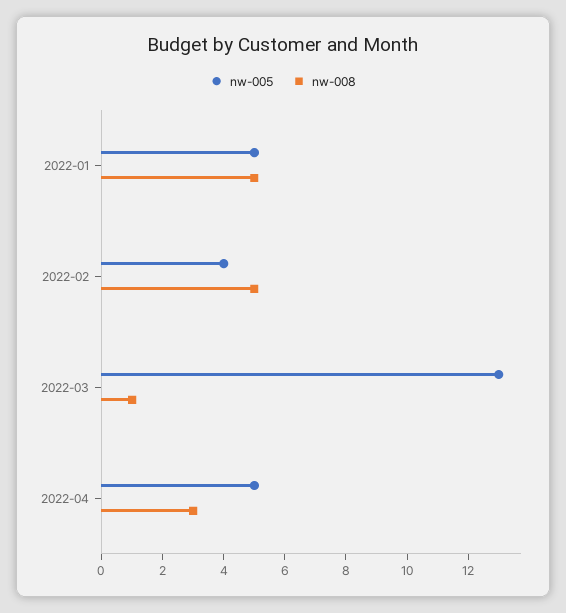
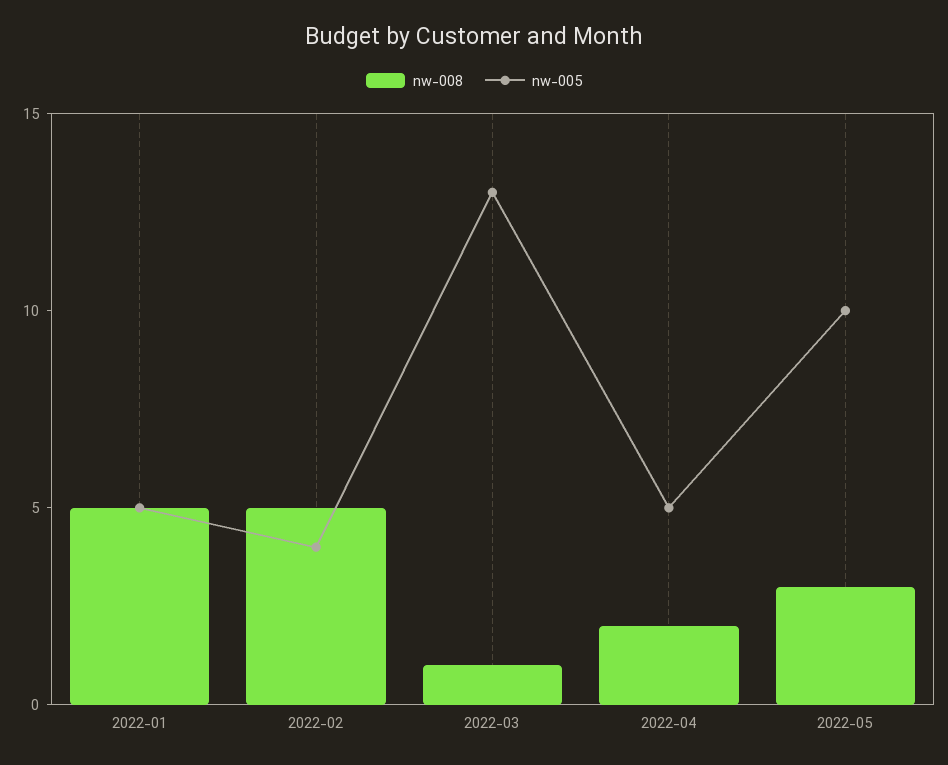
nw-008, 2022-04: 3 -> 2
nw-008, 2022-05: none -> 3
nw-005, 2022-05: none -> 10

